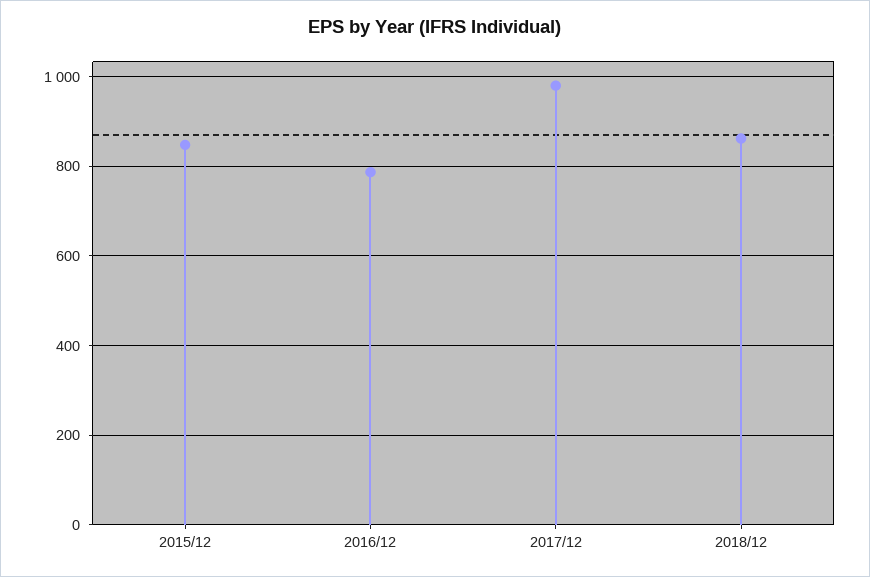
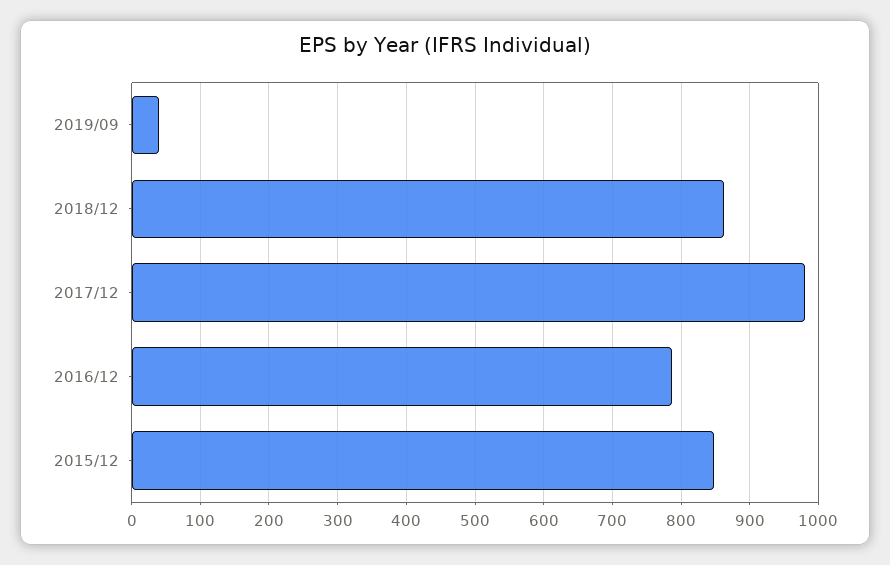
2019/09: none -> 40

